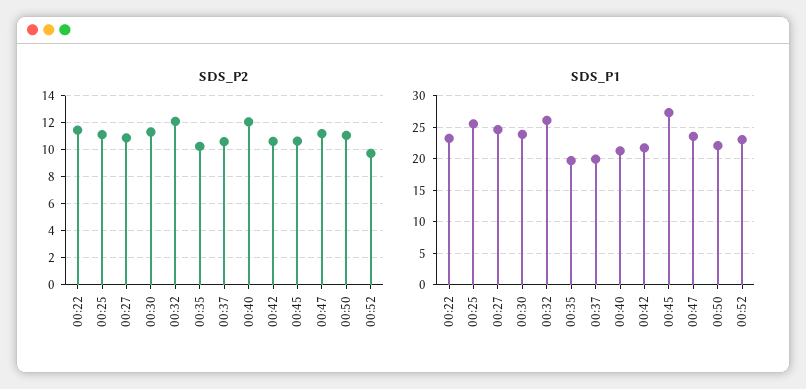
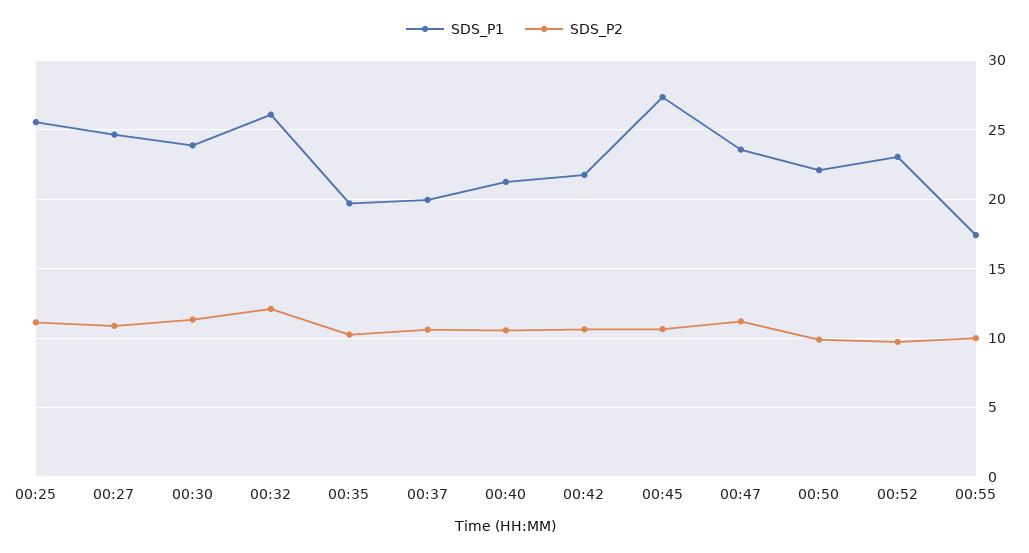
SDS_P2, 00:22: 11.5 -> none
SDS_P2, 00:40: 12 -> 10.5
SDS_P2, 00:50: 11 -> 10
SDS_P1, 00:22: 23 -> none
SDS_P1, 00:55: none -> 17.5
SDS_P2, 00:55: none -> 10

